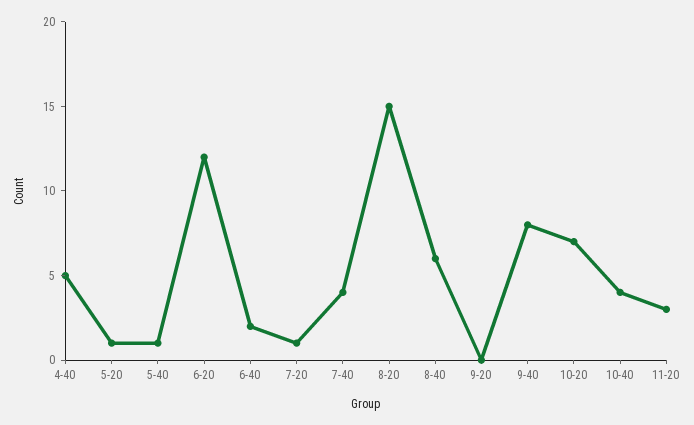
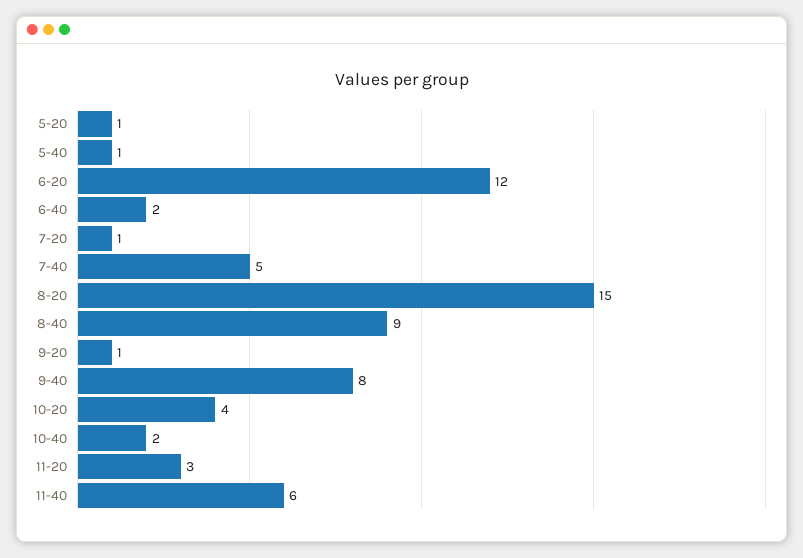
4-40: 5 -> none
7-40: 4 -> 5
8-40: 6 -> 9
9-20: 0 -> 1
10-20: 7 -> 4
10-40: 4 -> 2
11-40: none -> 6

